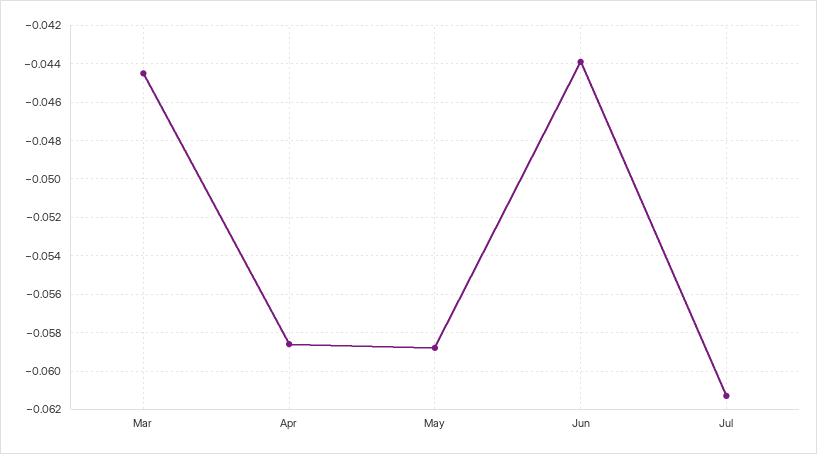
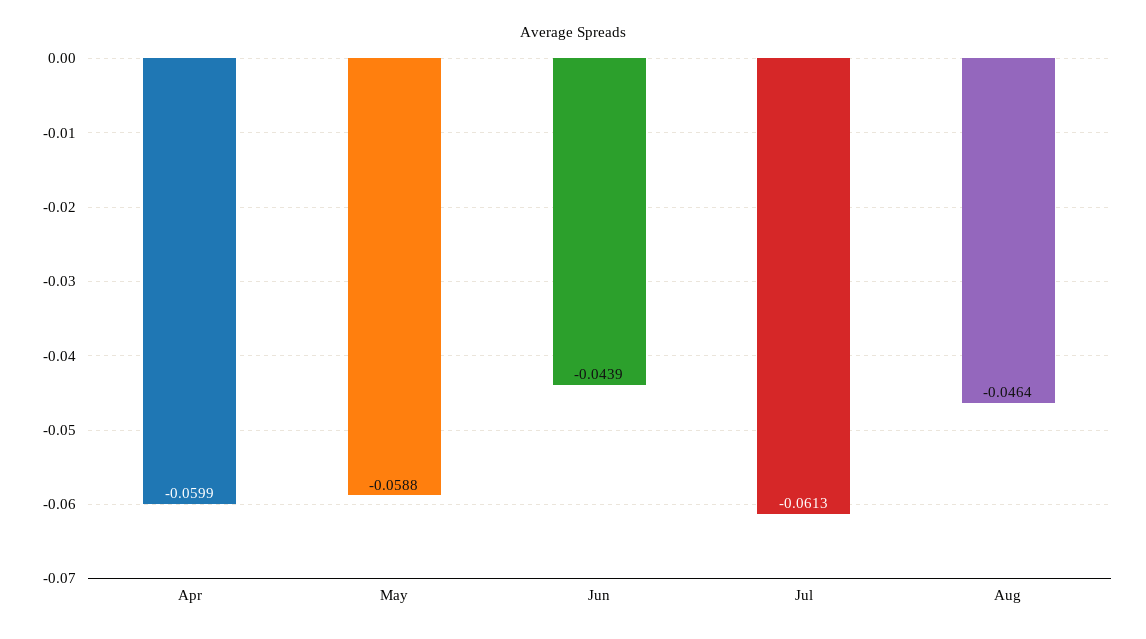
Mar: -0.0445 -> none
Apr: -0.0585 -> -0.0599
Aug: none -> -0.0464

